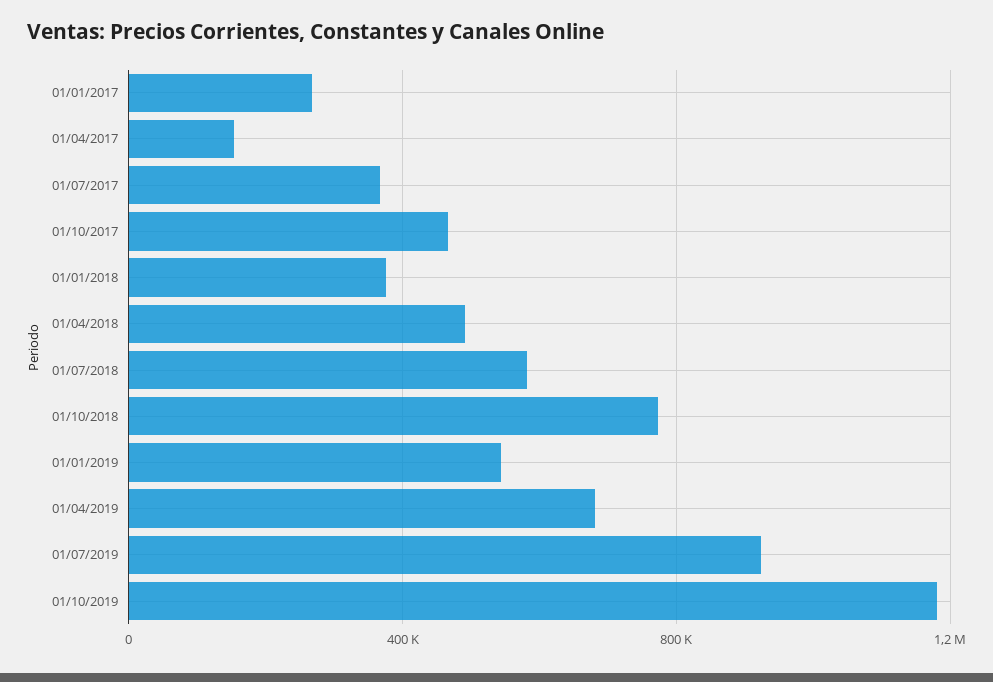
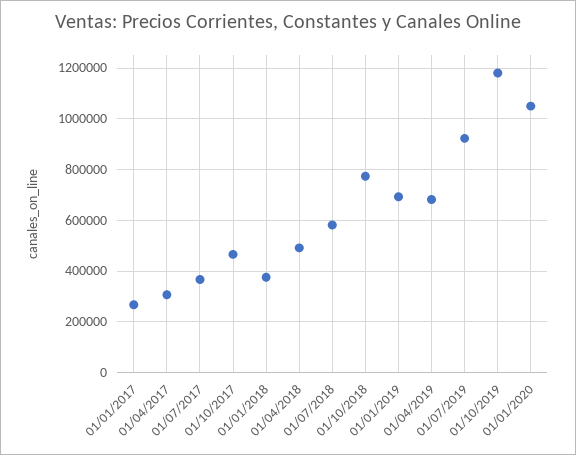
01/04/2017: 150000 -> 300000
01/01/2019: 550000 -> 700000
01/01/2020: none -> 1050000

